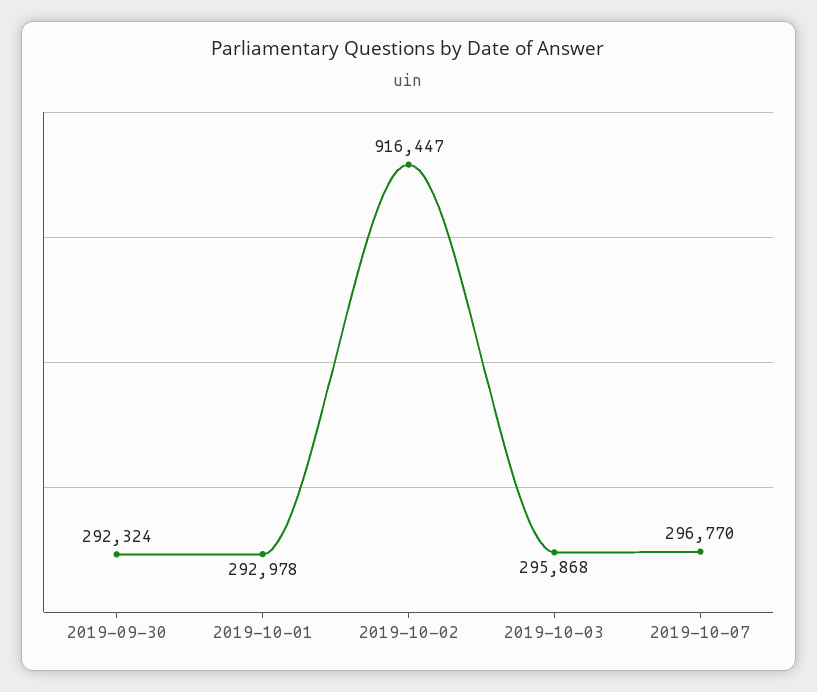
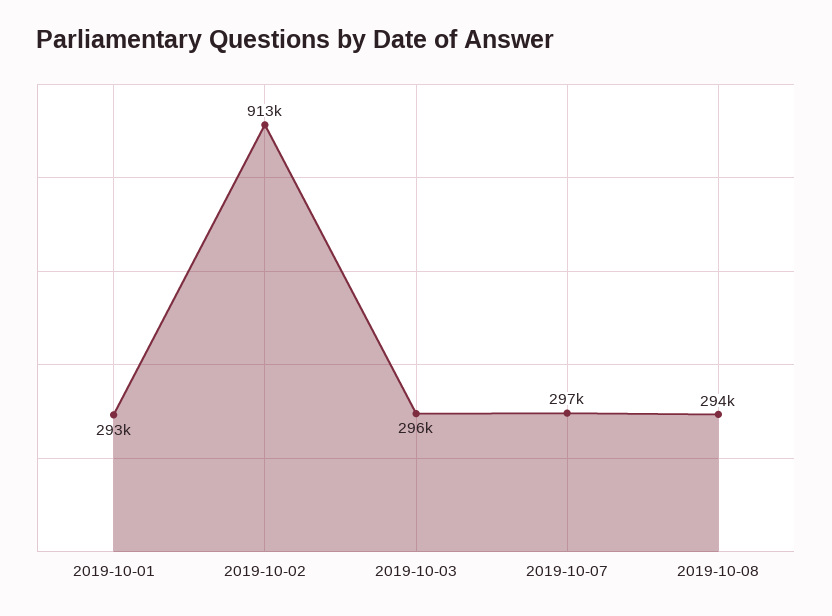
2019-09-30: 292324 -> none
2019-10-02: 916447 -> 913000
2019-10-08: none -> 294000

